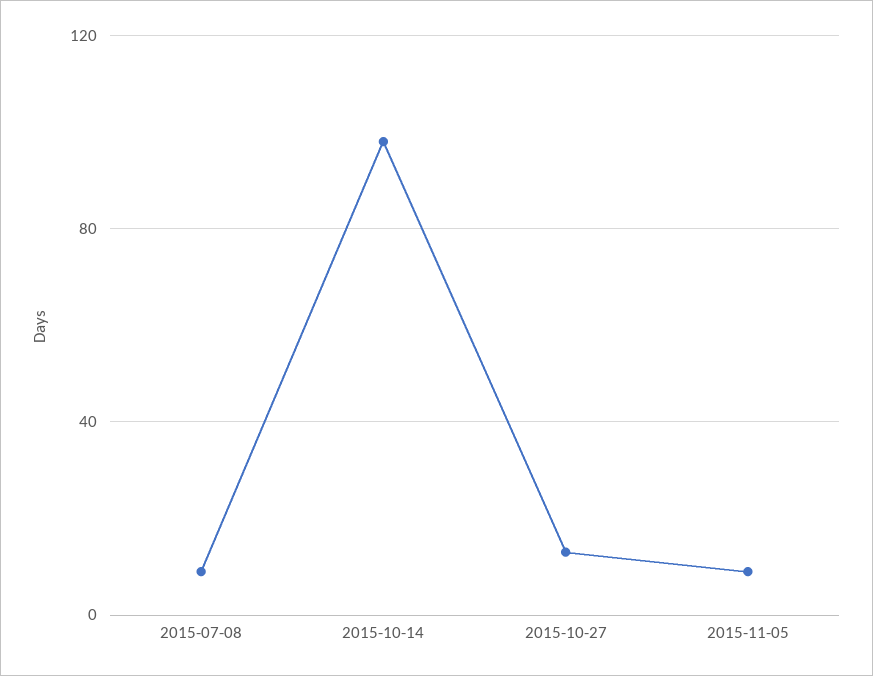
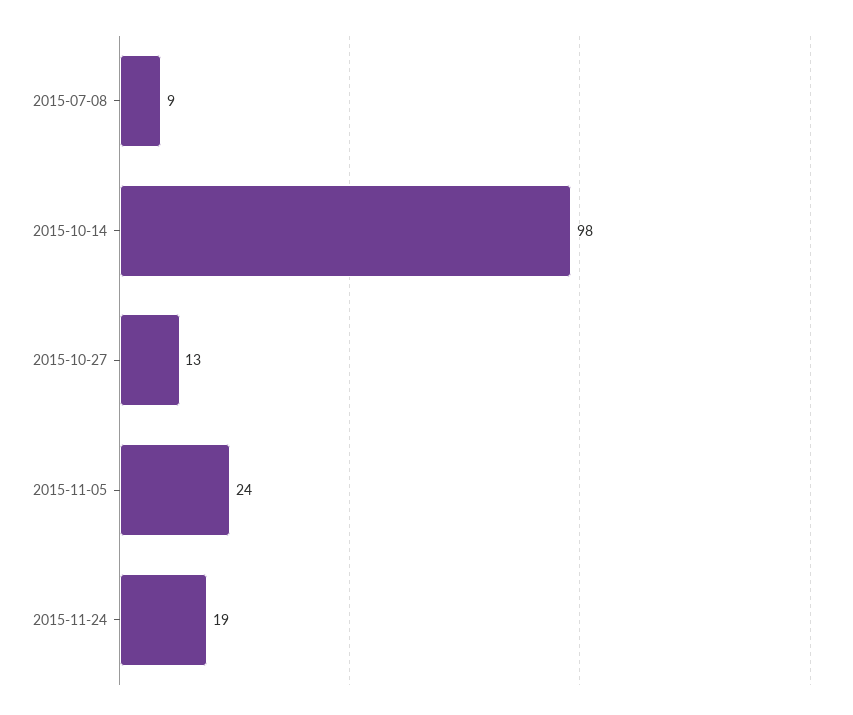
2015-11-05: 10 -> 24
2015-11-24: none -> 19

